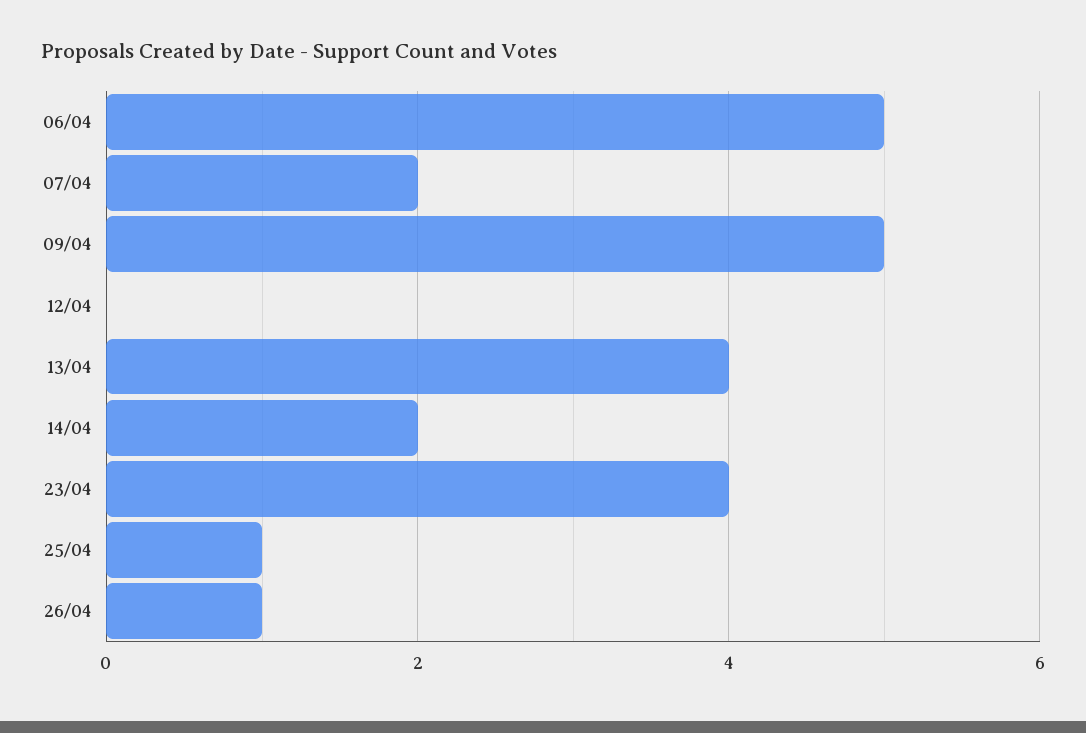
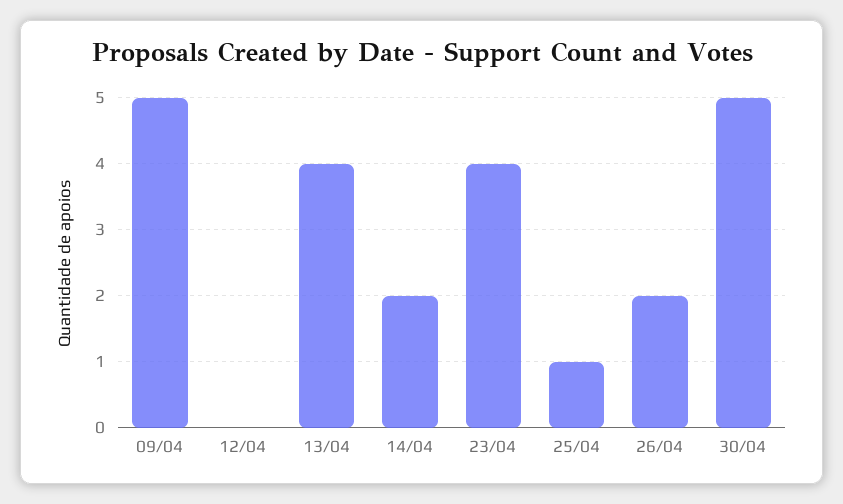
06/04: 5 -> none
07/04: 2 -> none
26/04: 1 -> 2
30/04: none -> 5

